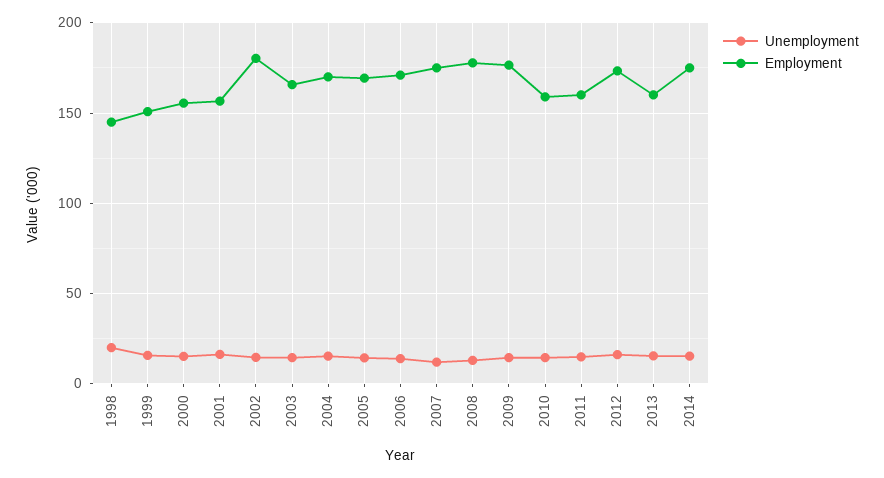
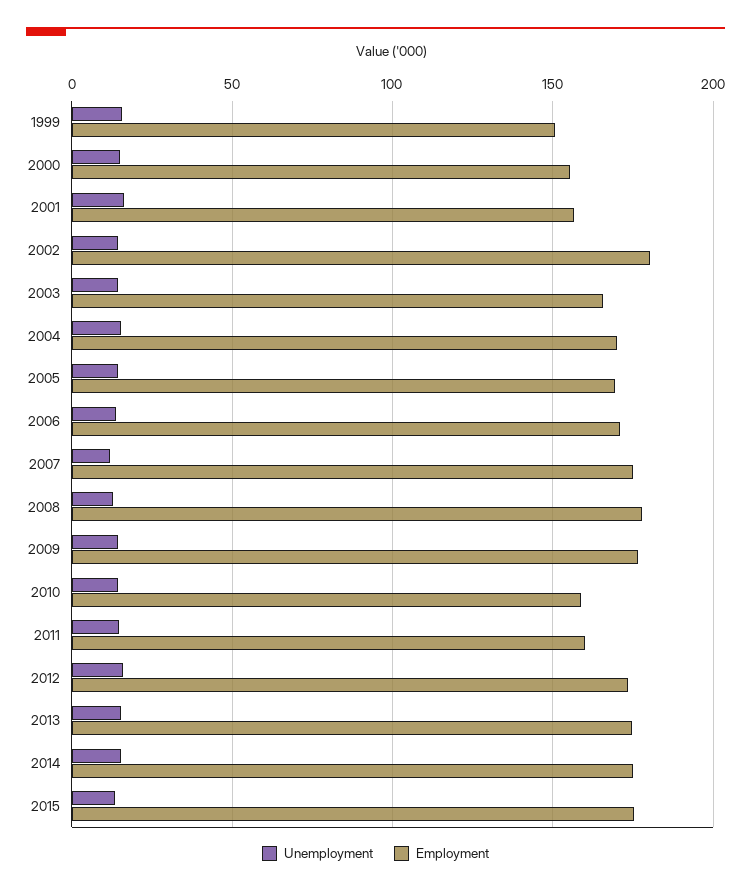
Unemployment, 1998: 20 -> none
Employment, 1998: 145 -> none
Employment, 2013: 160 -> 175
Unemployment, 2015: none -> 15
Employment, 2015: none -> 175

